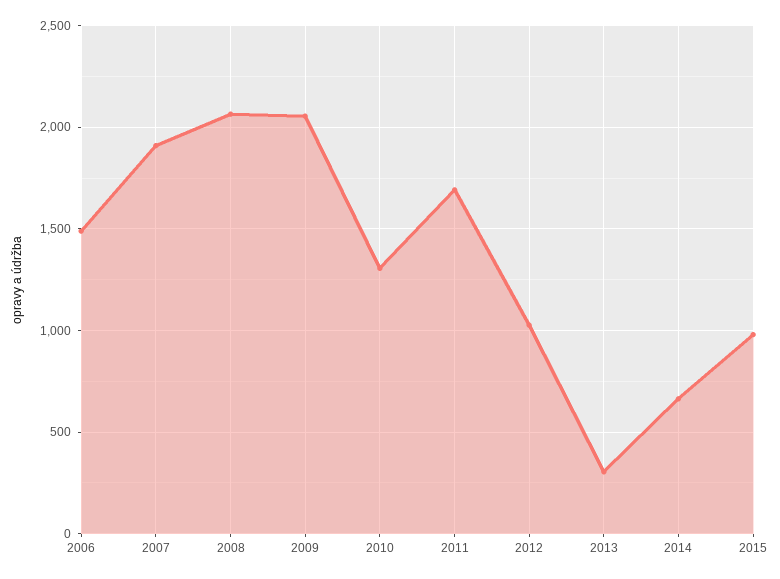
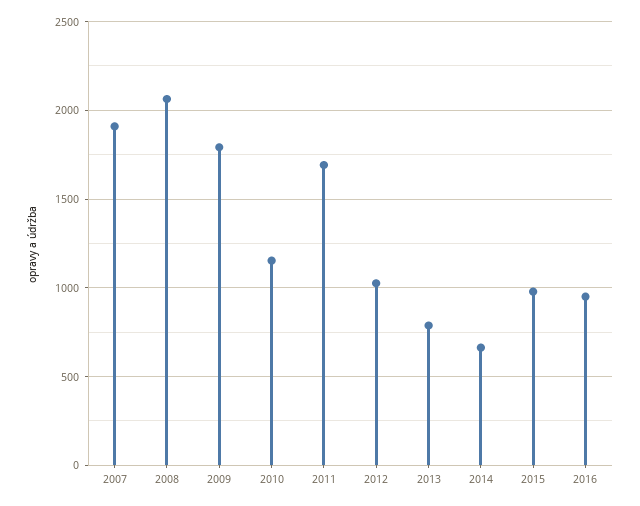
2006: 1500 -> none
2009: 2050 -> 1800
2010: 1300 -> 1150
2013: 300 -> 800
2016: none -> 950

